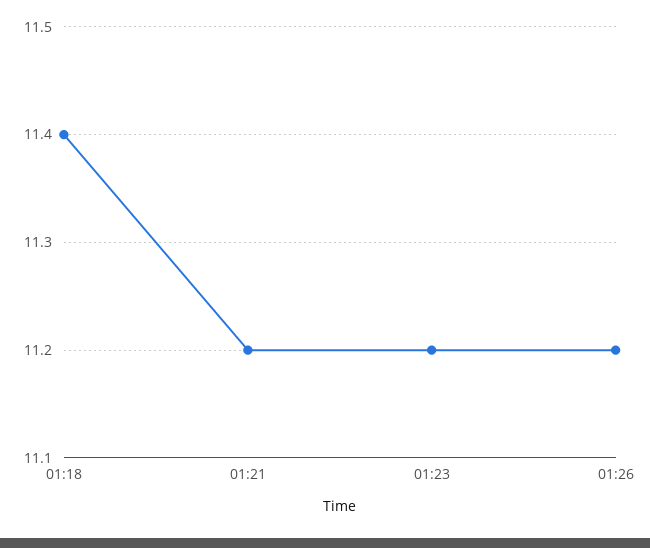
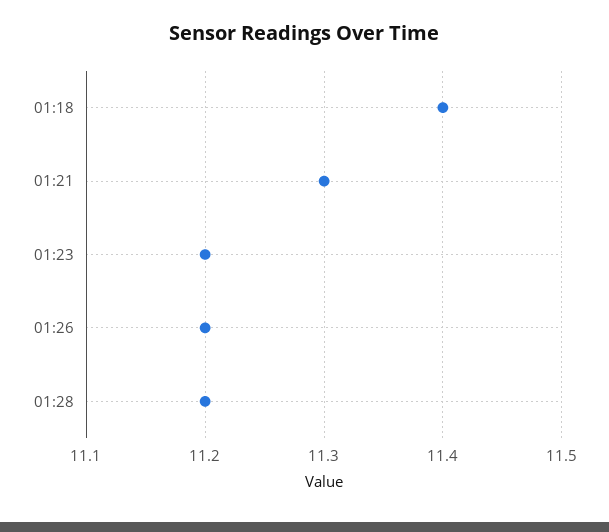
01:21: 11.2 -> 11.3
01:28: none -> 11.2

